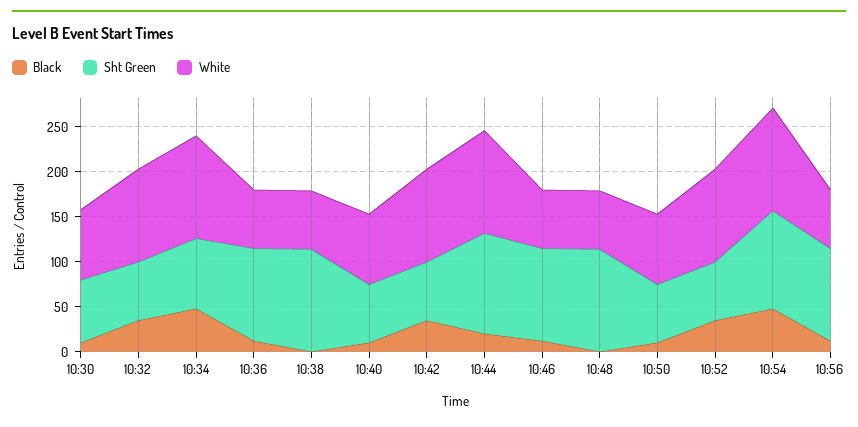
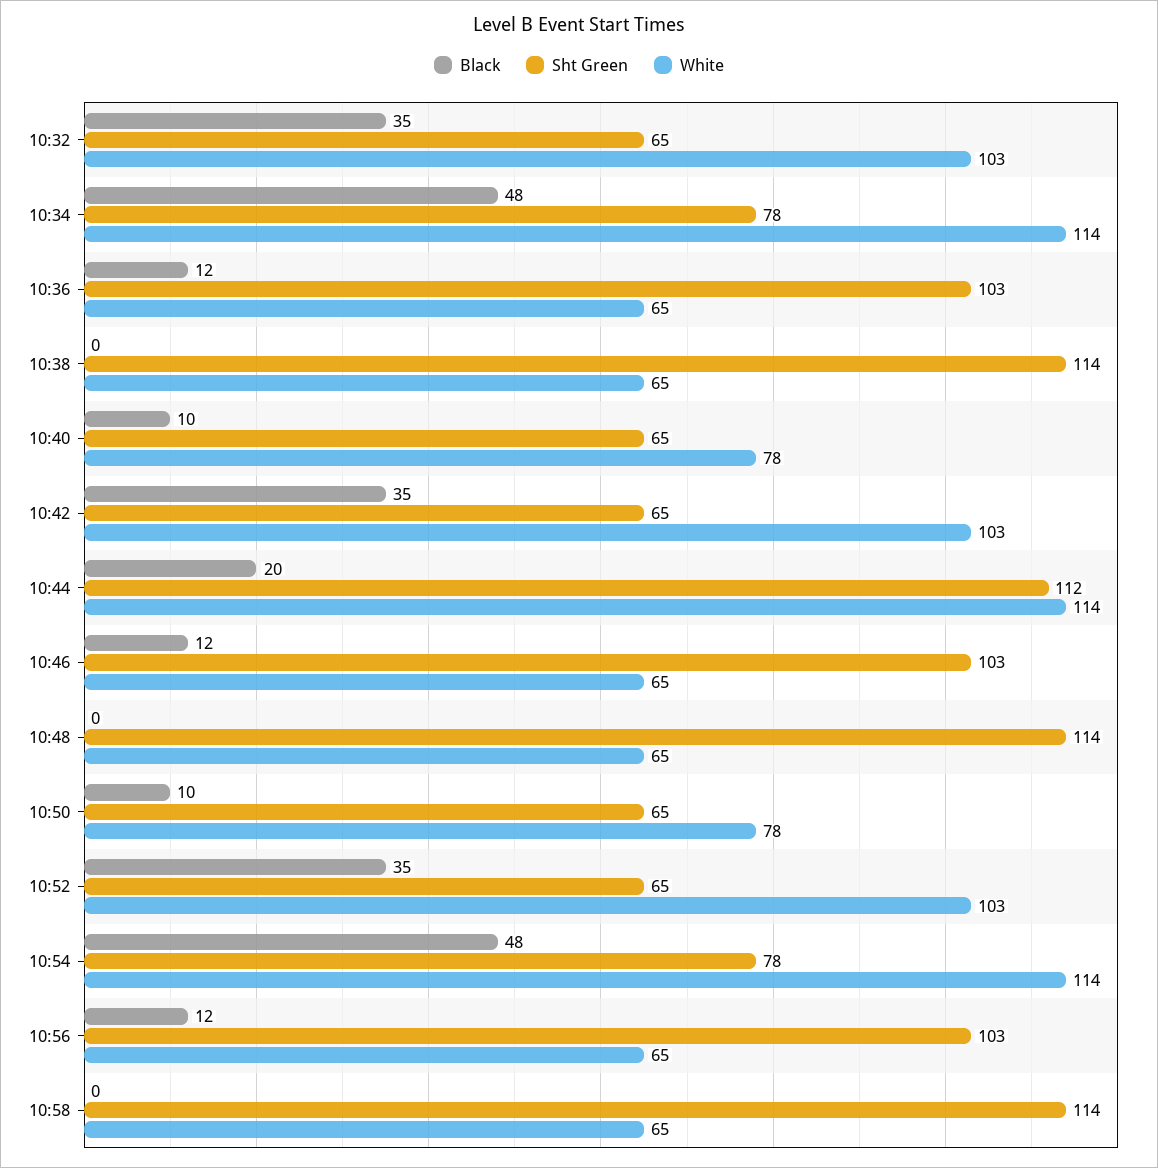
Black, 10:30: 10 -> none
Sht Green, 10:30: 70 -> none
White, 10:30: 80 -> none
Sht Green, 10:54: 110 -> 78
Black, 10:58: none -> 0
Sht Green, 10:58: none -> 114
White, 10:58: none -> 65

